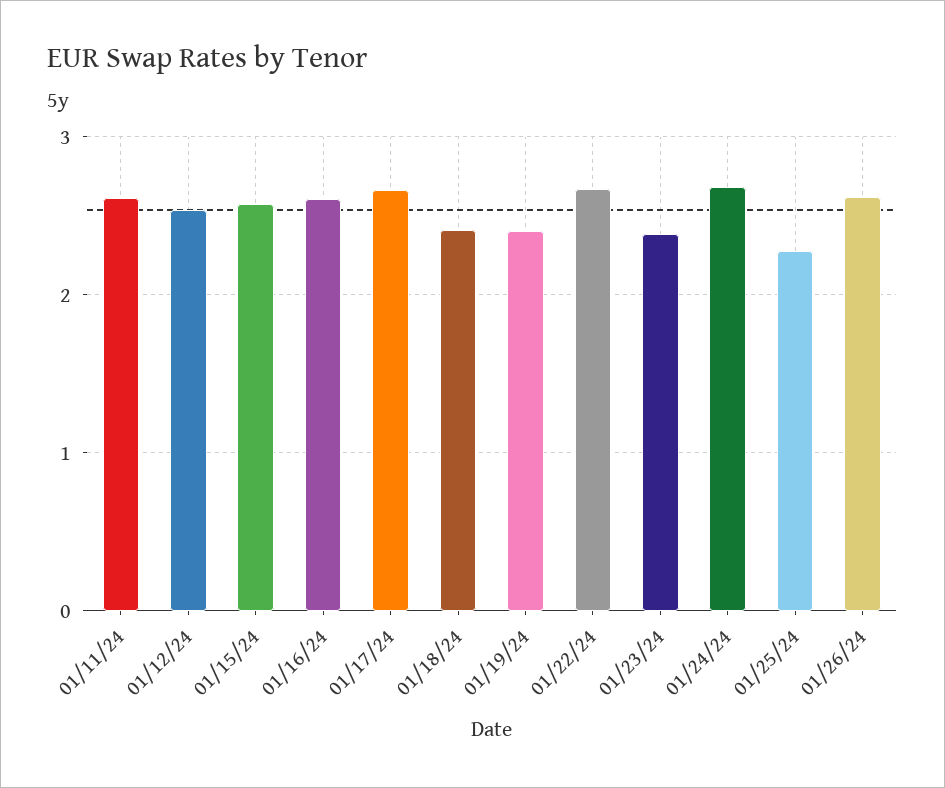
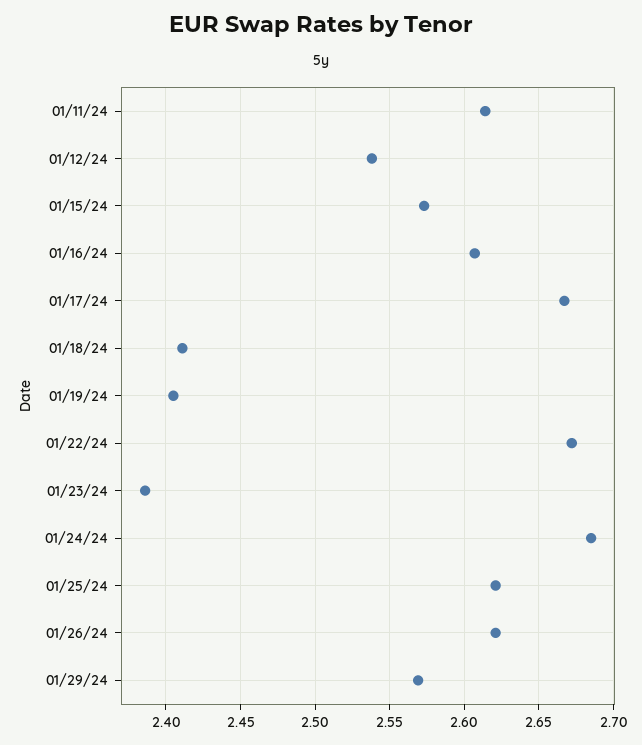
01/25/24: 2.3 -> 2.62
01/29/24: none -> 2.57

